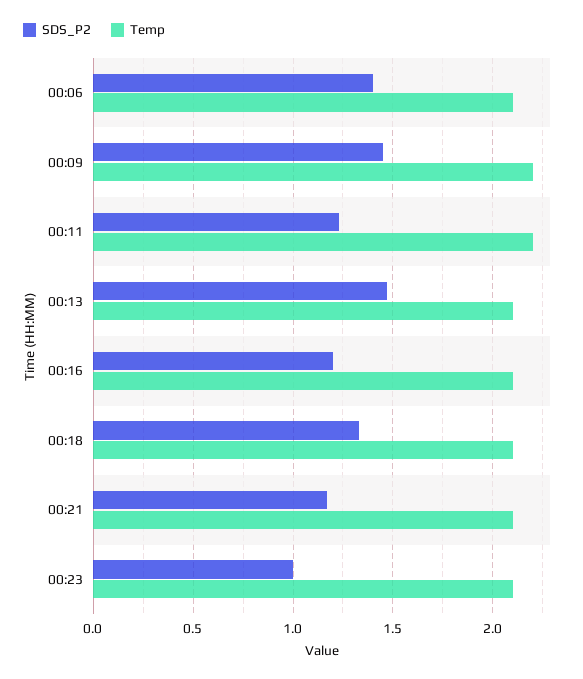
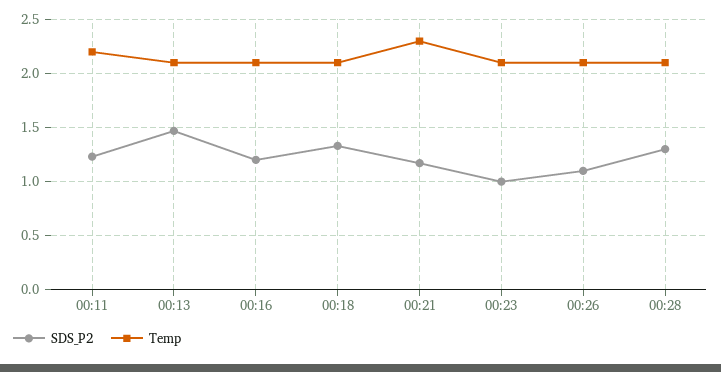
SDS_P2, 00:06: 1.4 -> none
Temp, 00:06: 2.1 -> none
SDS_P2, 00:09: 1.45 -> none
Temp, 00:09: 2.2 -> none
Temp, 00:21: 2.1 -> 2.3
SDS_P2, 00:26: none -> 1.1
Temp, 00:26: none -> 2.1
SDS_P2, 00:28: none -> 1.3
Temp, 00:28: none -> 2.1

